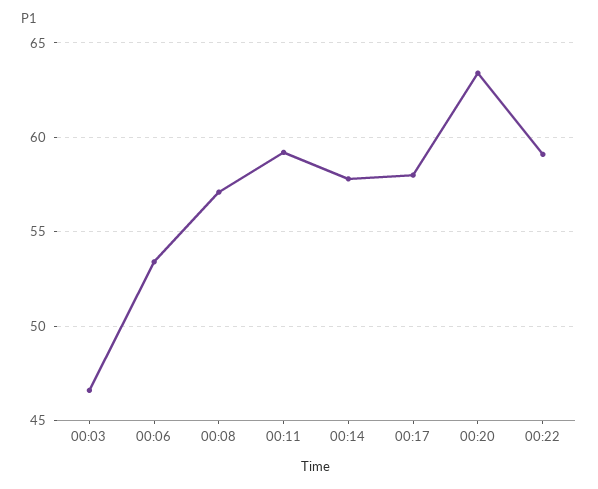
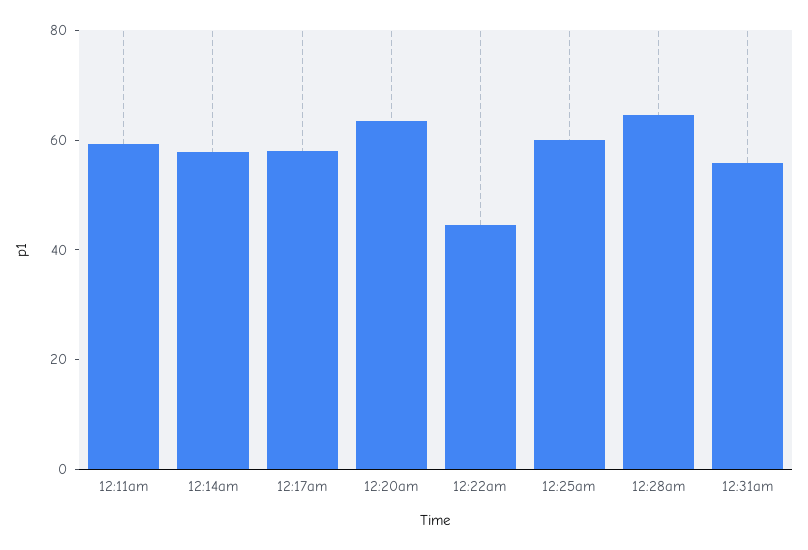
00:03: 46.5 -> none
00:06: 53.5 -> none
00:08: 57 -> none
00:22: 59 -> 45
12:25am: none -> 60
12:28am: none -> 65
12:31am: none -> 55

